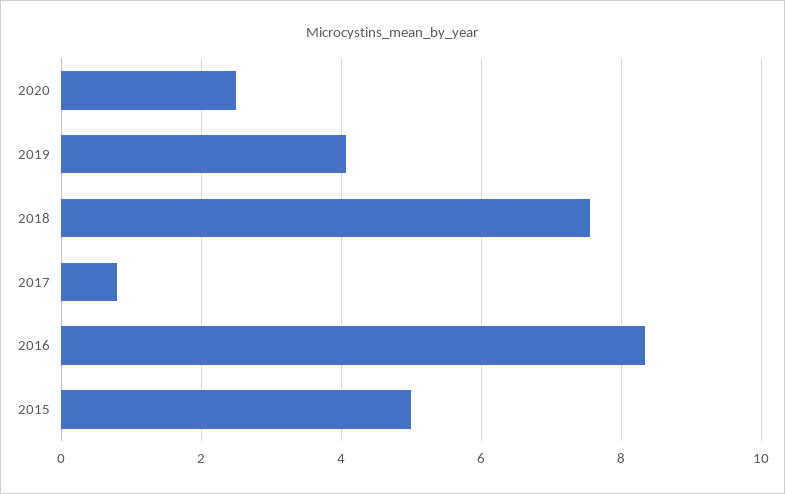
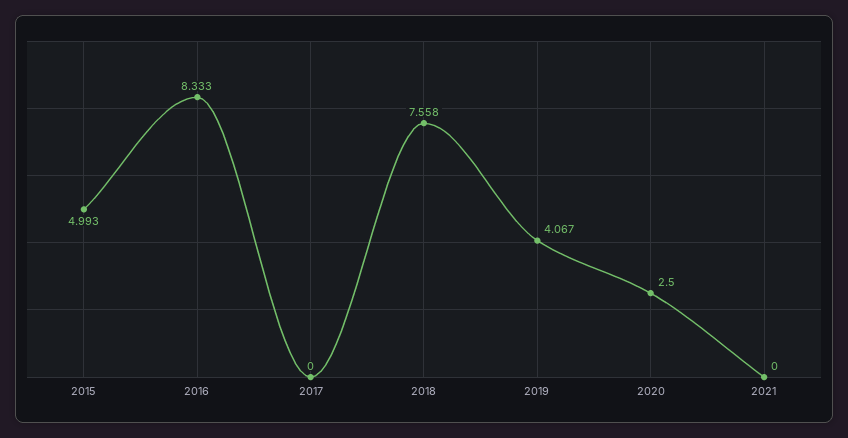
2017: 0.8 -> 0
2021: none -> 0

